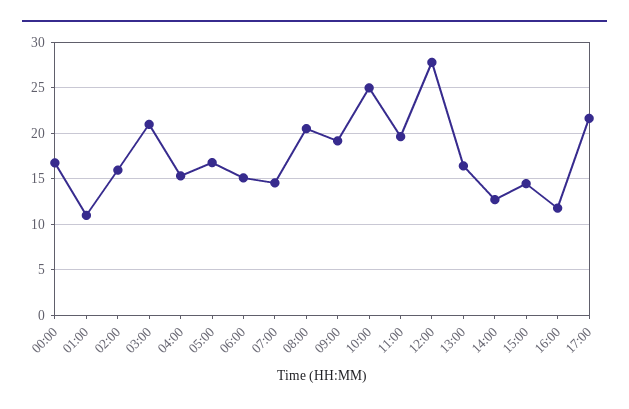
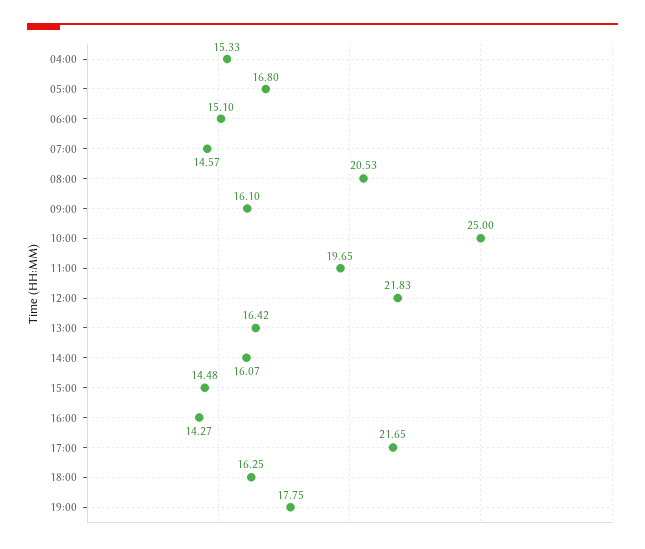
00:00: 17 -> none
01:00: 11 -> none
02:00: 16 -> none
03:00: 21 -> none
09:00: 19 -> 16.1
12:00: 28 -> 21.83
14:00: 13 -> 16.07
16:00: 12 -> 14.27
18:00: none -> 16.25
19:00: none -> 17.75

